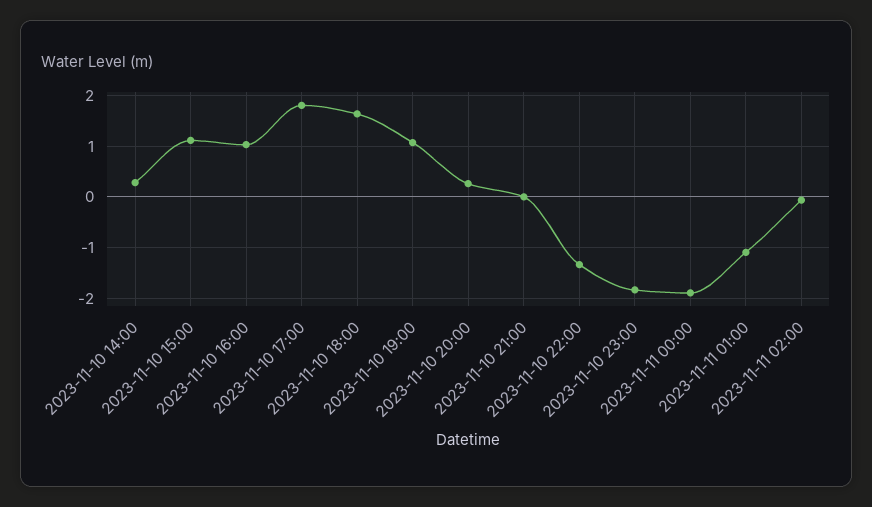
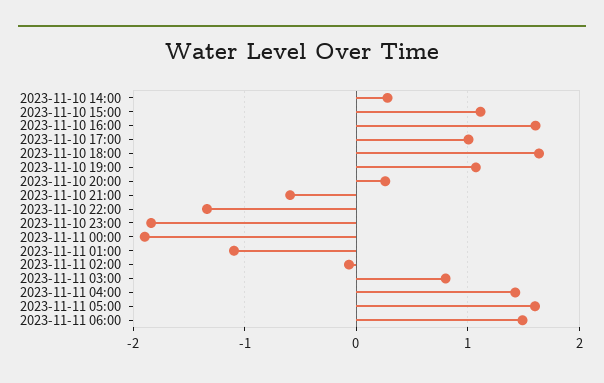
2023-11-10 16:00: 1 -> 1.6
2023-11-10 17:00: 1.8 -> 1
2023-11-10 21:00: 0 -> -0.6
2023-11-11 03:00: none -> 0.8
2023-11-11 04:00: none -> 1.4
2023-11-11 05:00: none -> 1.6
2023-11-11 06:00: none -> 1.5

